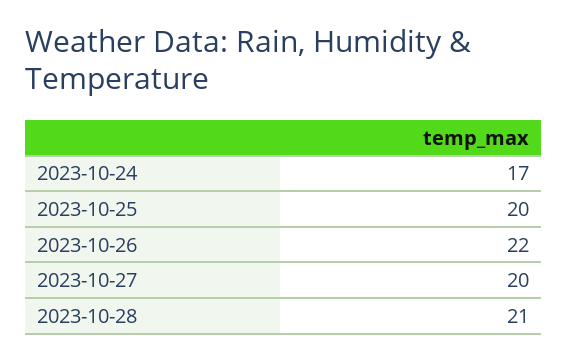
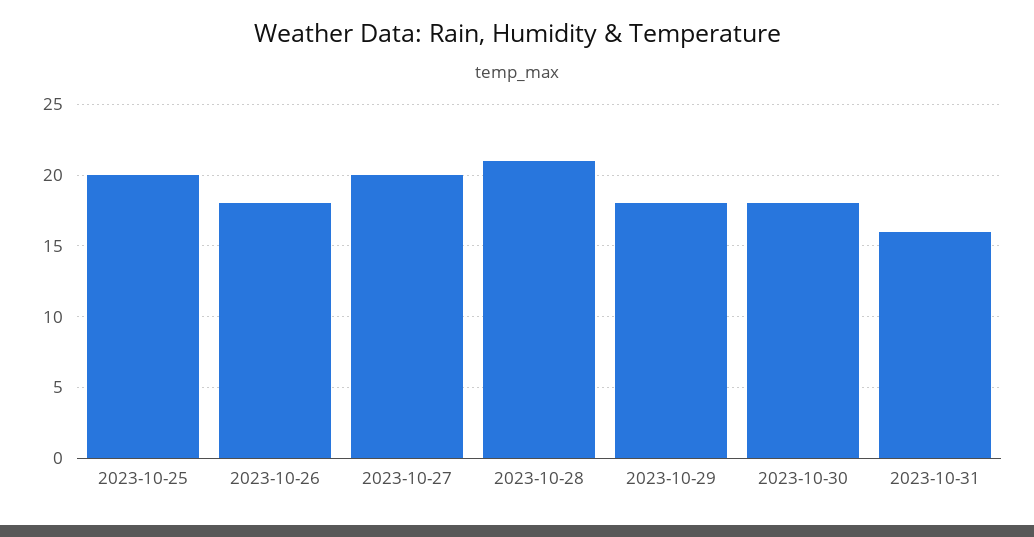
2023-10-24: 17 -> none
2023-10-26: 22 -> 18
2023-10-29: none -> 18
2023-10-30: none -> 18
2023-10-31: none -> 16

